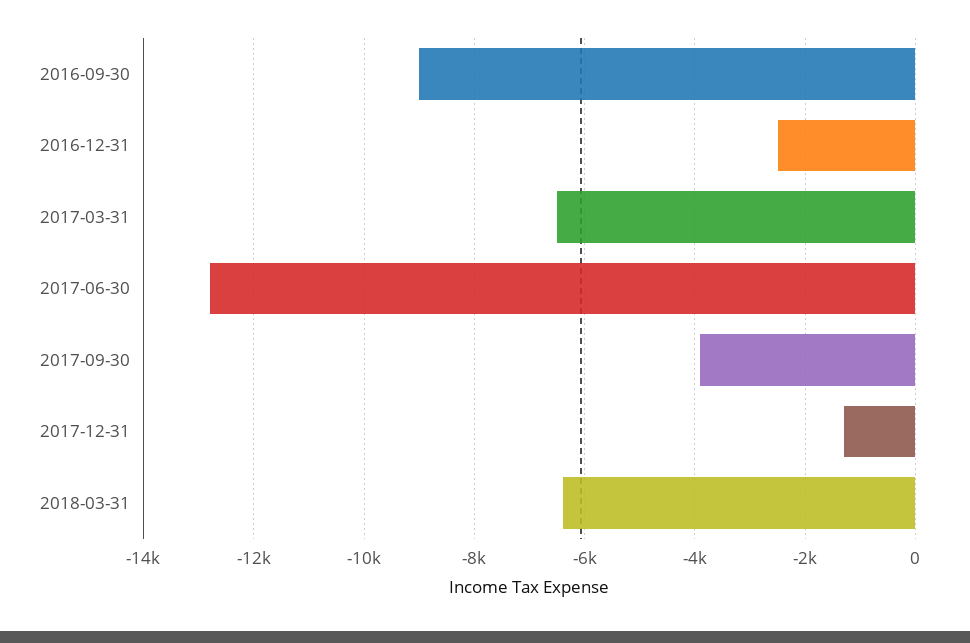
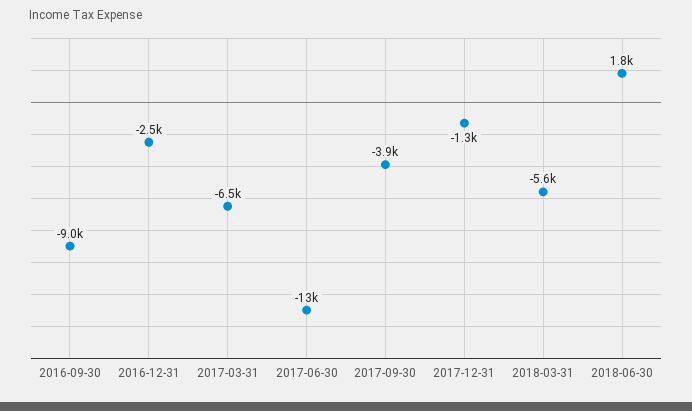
2018-03-31: -6400 -> -5600
2018-06-30: none -> 1800

